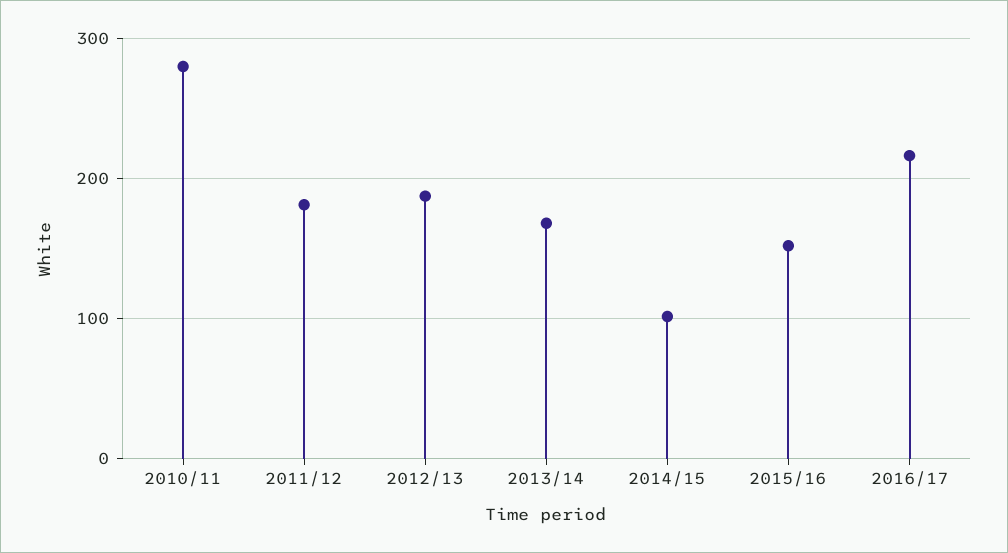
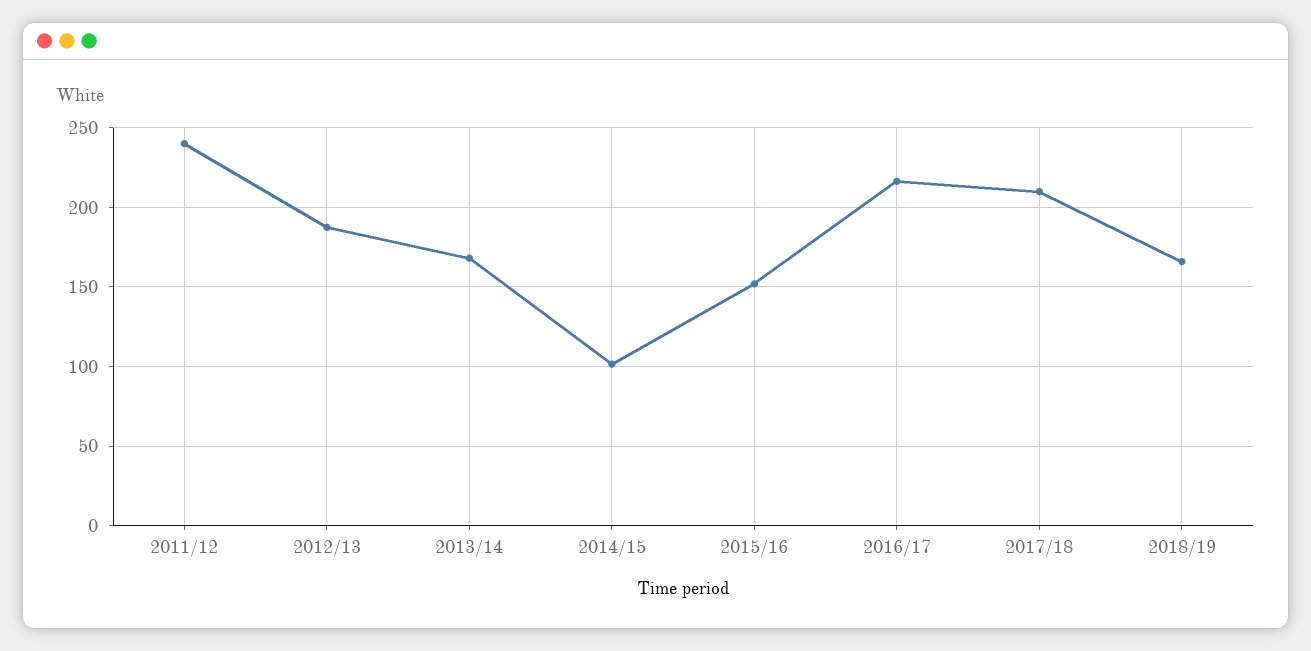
2010/11: 280 -> none
2011/12: 180 -> 240
2017/18: none -> 210
2018/19: none -> 165

